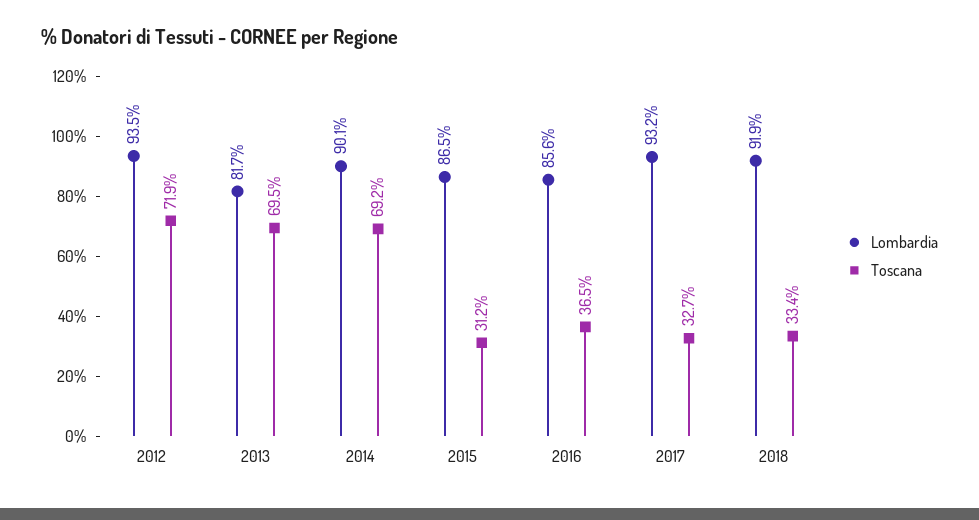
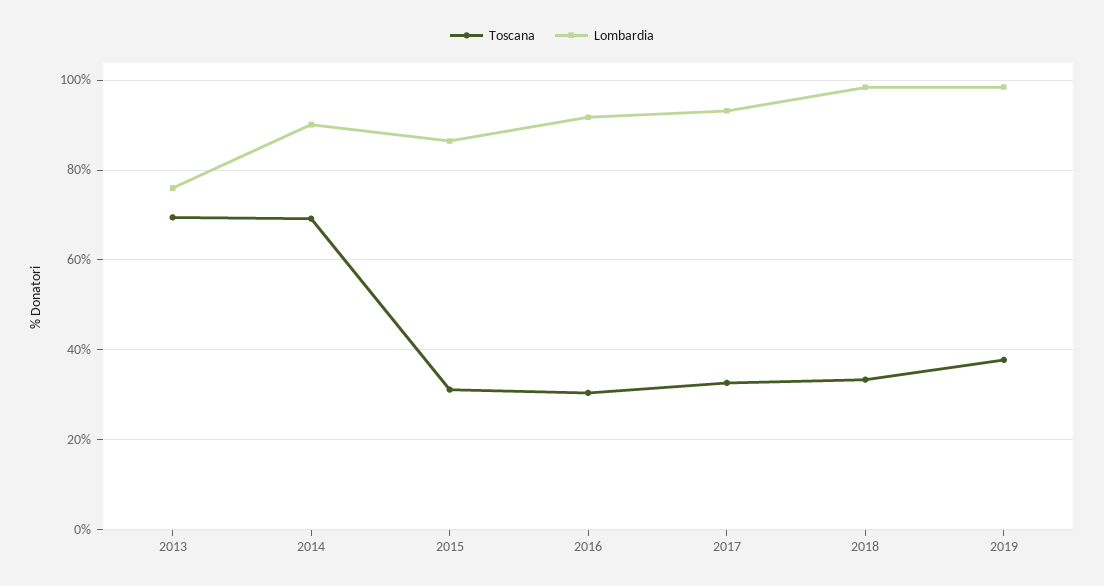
Lombardia, 2012: 93.5 -> none
Toscana, 2012: 71.9 -> none
Lombardia, 2013: 81.7 -> 76
Lombardia, 2016: 85.6 -> 92
Toscana, 2016: 36.5 -> 30
Lombardia, 2018: 91.9 -> 98
Toscana, 2019: none -> 38
Lombardia, 2019: none -> 98

